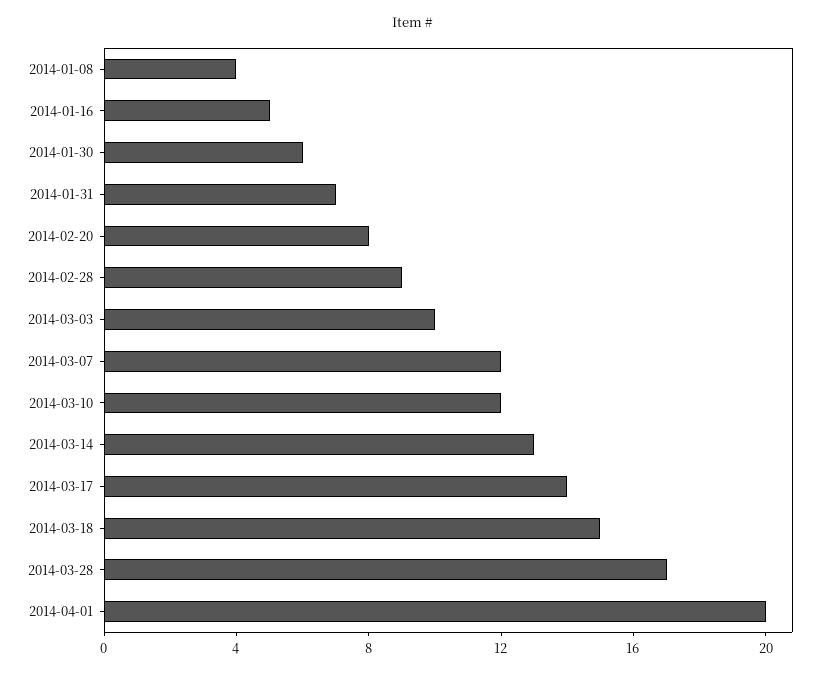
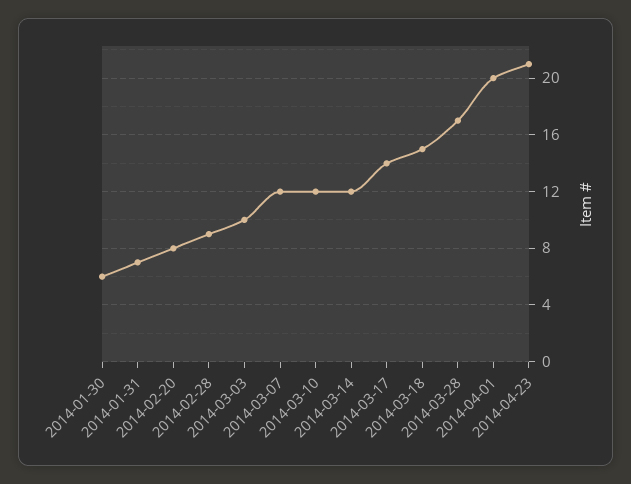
2014-01-08: 4 -> none
2014-01-16: 5 -> none
2014-03-14: 13 -> 12
2014-04-23: none -> 21

